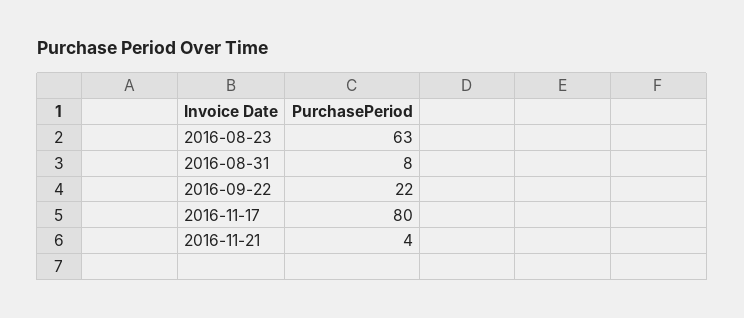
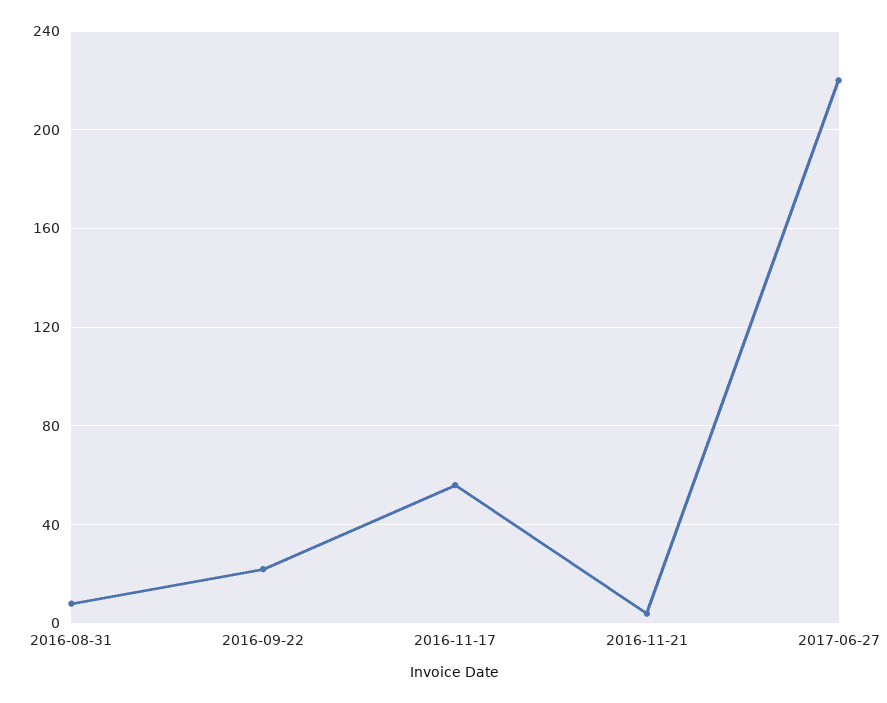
2016-08-23: 63 -> none
2016-11-17: 80 -> 55
2017-06-27: none -> 220

